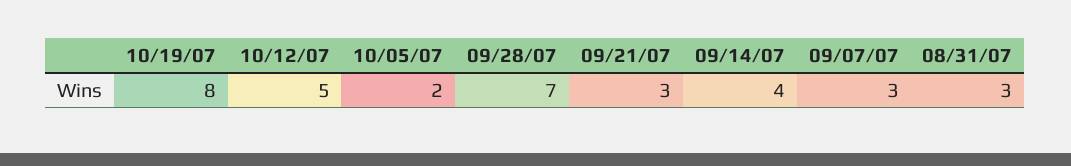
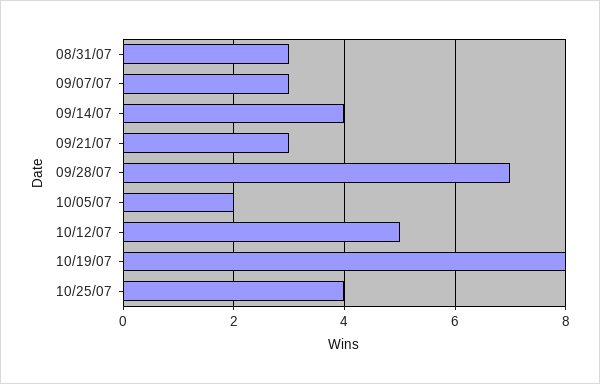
10/25/07: none -> 4

